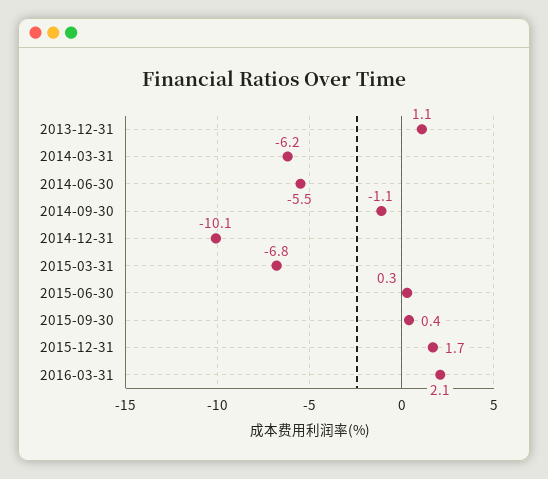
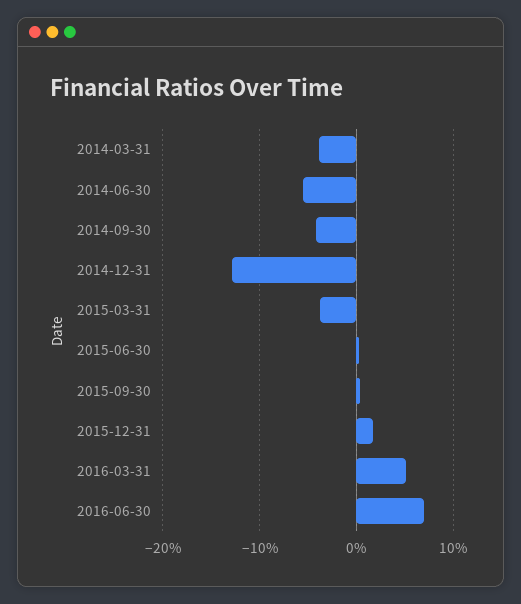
2013-12-31: 1.1 -> none
2014-03-31: -6.2 -> -4
2014-09-30: -1.1 -> -4
2014-12-31: -10.1 -> -13
2015-03-31: -6.8 -> -4
2016-03-31: 2.1 -> 5
2016-06-30: none -> 7

